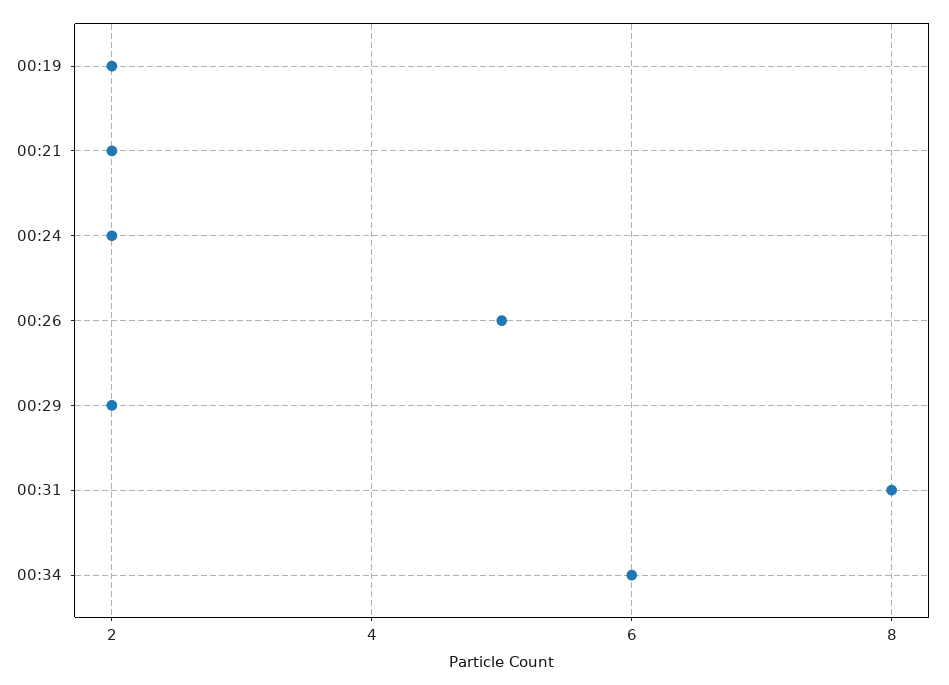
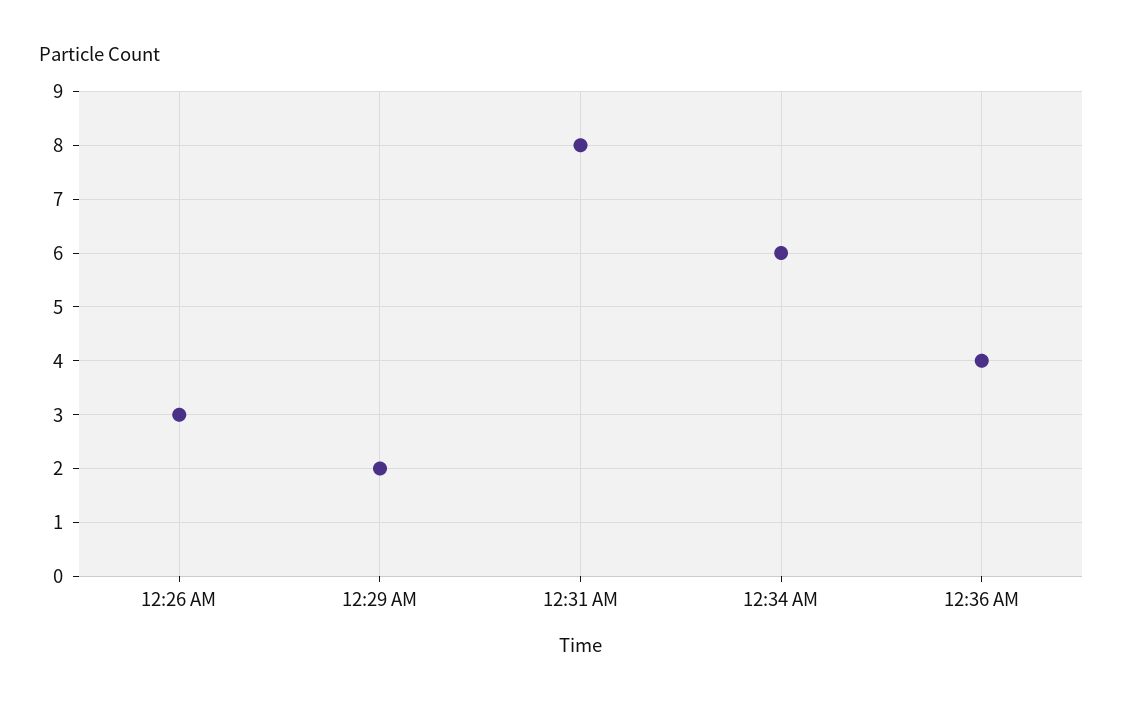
00:19: 2 -> none
00:21: 2 -> none
00:24: 2 -> none
00:26: 5 -> 3
12:36 AM: none -> 4

